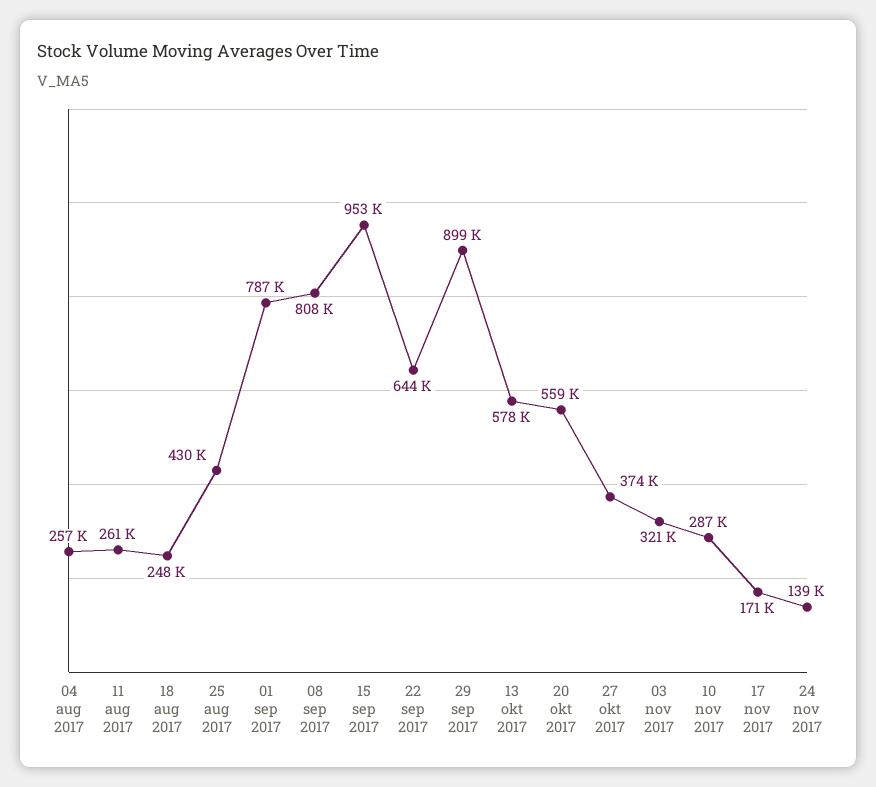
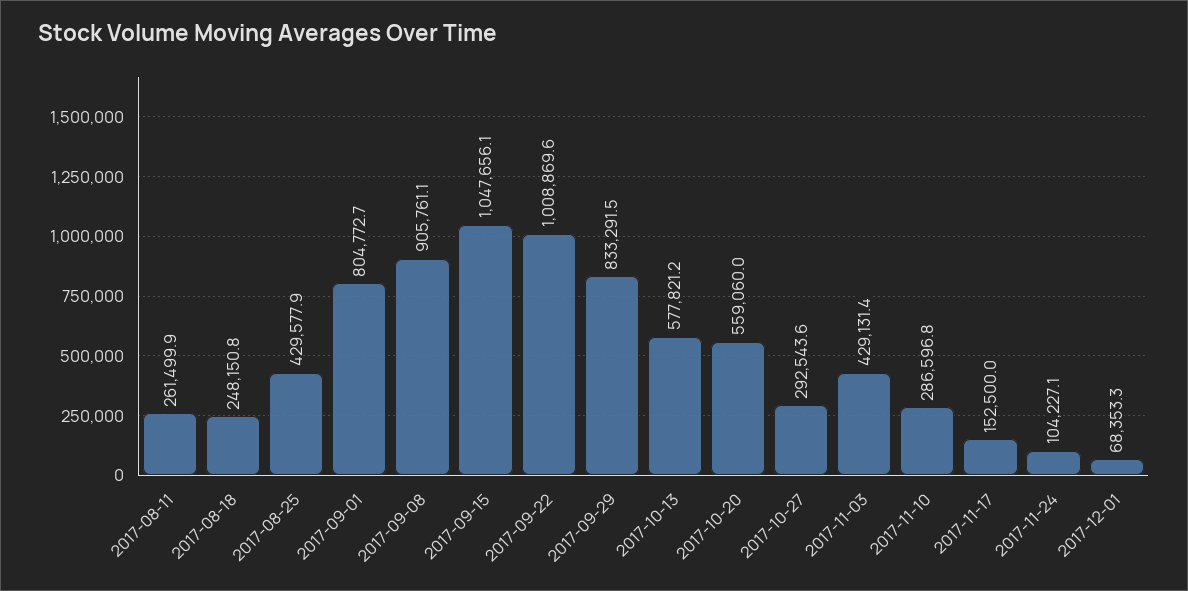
04 aug 2017: 257000 -> none
01 sep 2017: 787000 -> 804772.7
08 sep 2017: 808000 -> 905761.1
15 sep 2017: 953000 -> 1047656.1
22 sep 2017: 644000 -> 1008869.6
29 sep 2017: 899000 -> 833291.5
27 okt 2017: 374000 -> 292543.6
03 nov 2017: 321000 -> 429131.4
17 nov 2017: 171000 -> 152500
24 nov 2017: 139000 -> 104227.1
2017-12-01: none -> 68353.3

